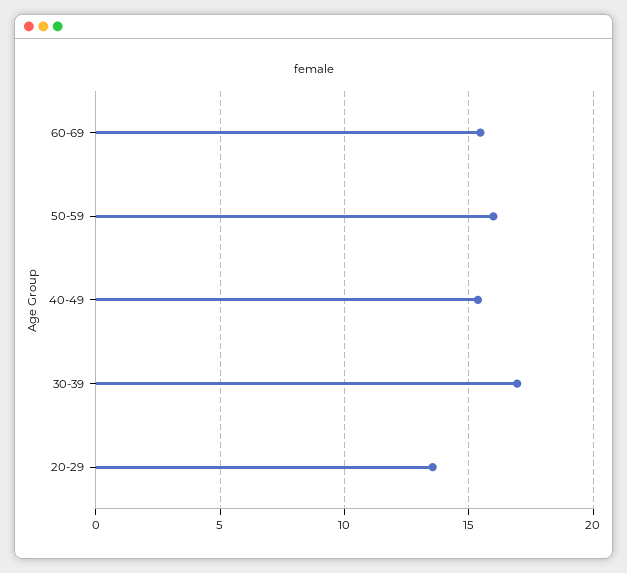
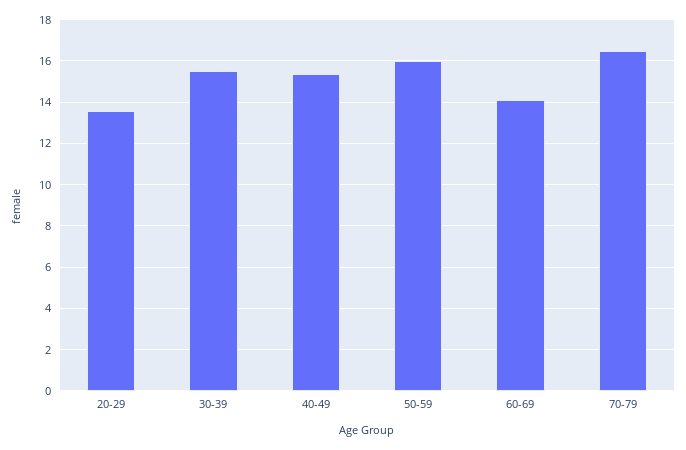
60-69: 15.5 -> 14
30-39: 17 -> 15.5
70-79: none -> 16.5

